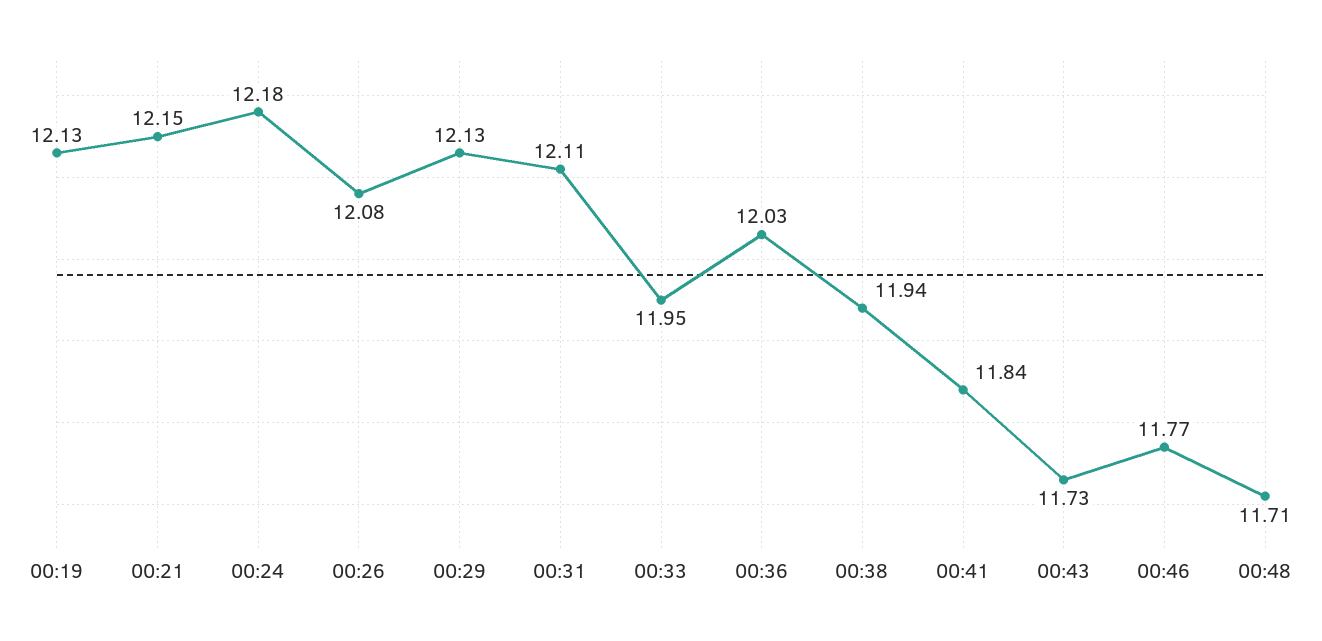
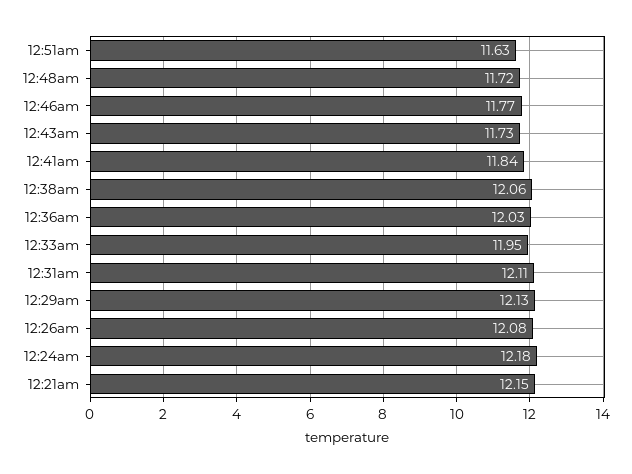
00:19: 12.13 -> none
00:38: 11.94 -> 12.06
00:48: 11.71 -> 11.72
12:51am: none -> 11.63

